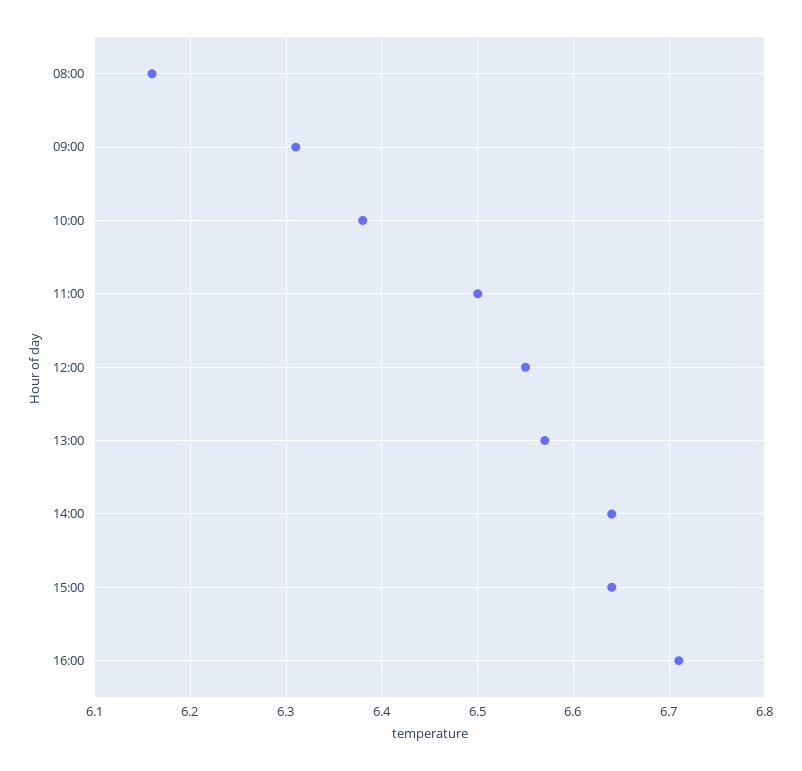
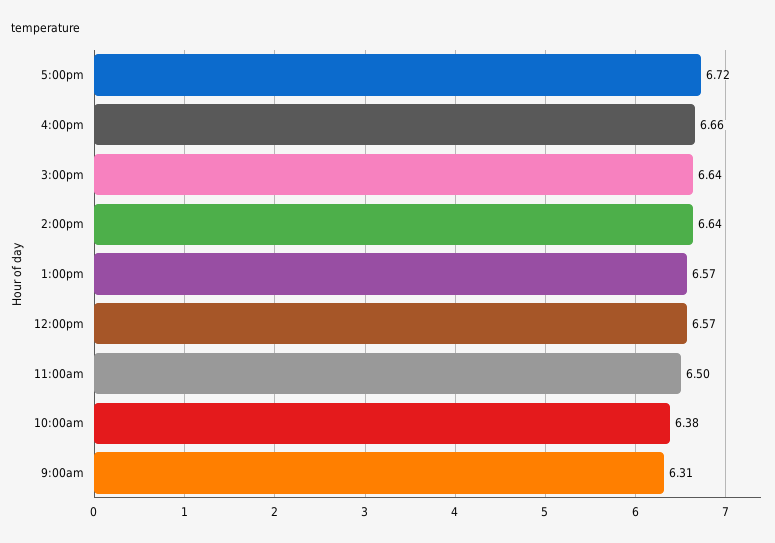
08:00: 6.16 -> none
12:00: 6.55 -> 6.57
16:00: 6.71 -> 6.66
5:00pm: none -> 6.72

